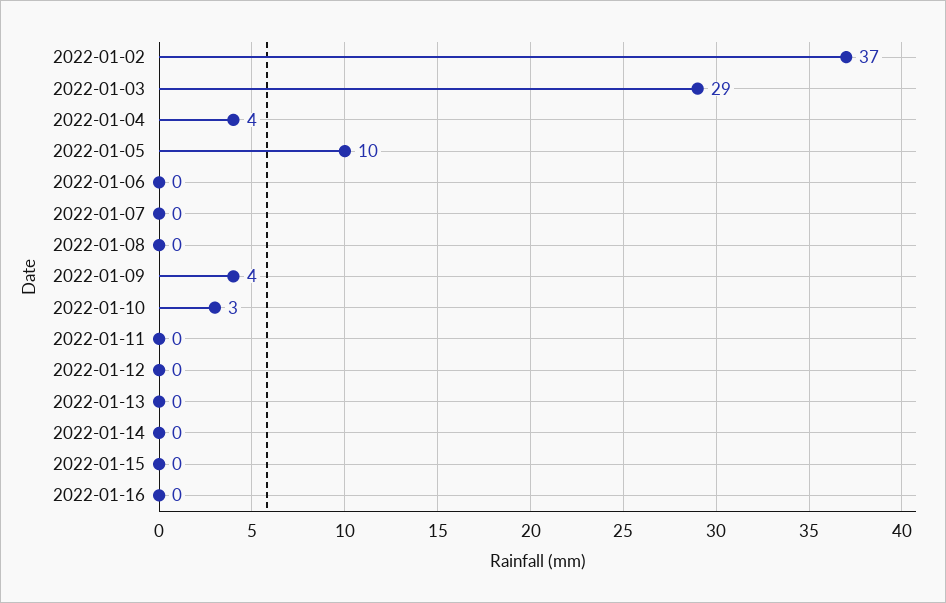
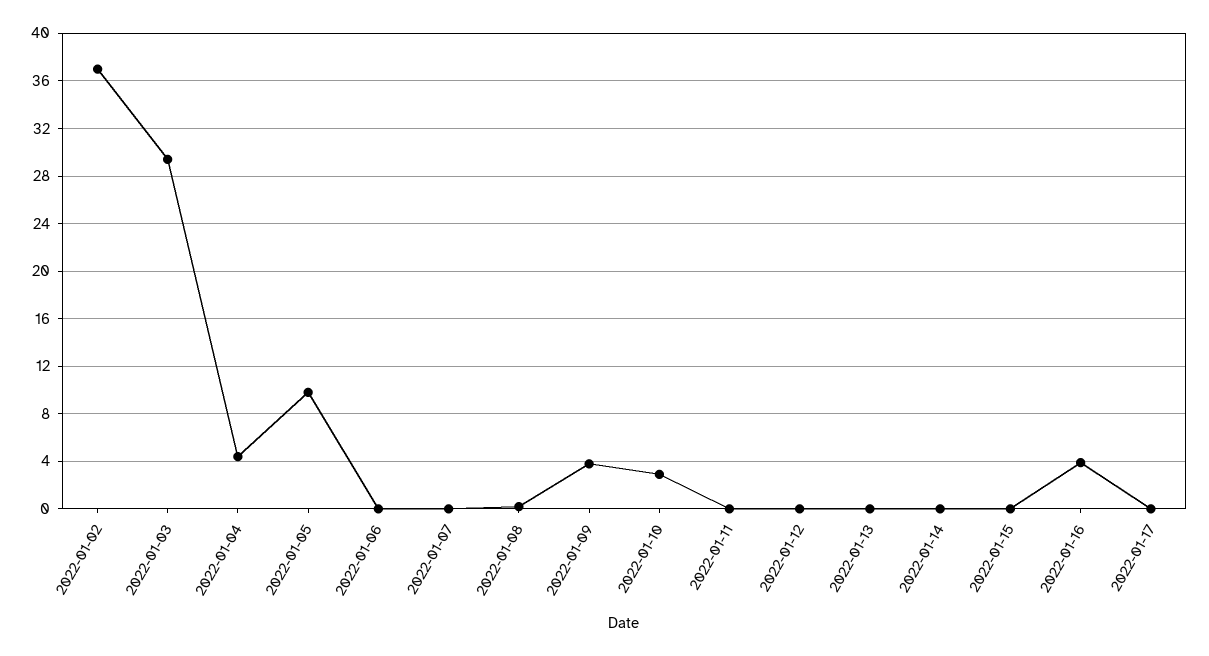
2022-01-16: 0 -> 4
2022-01-17: none -> 0

